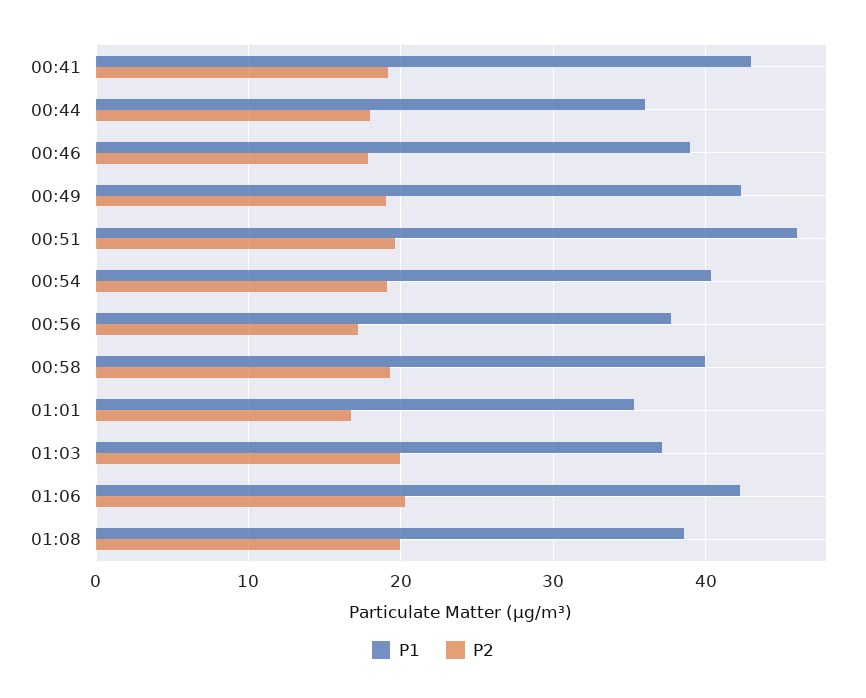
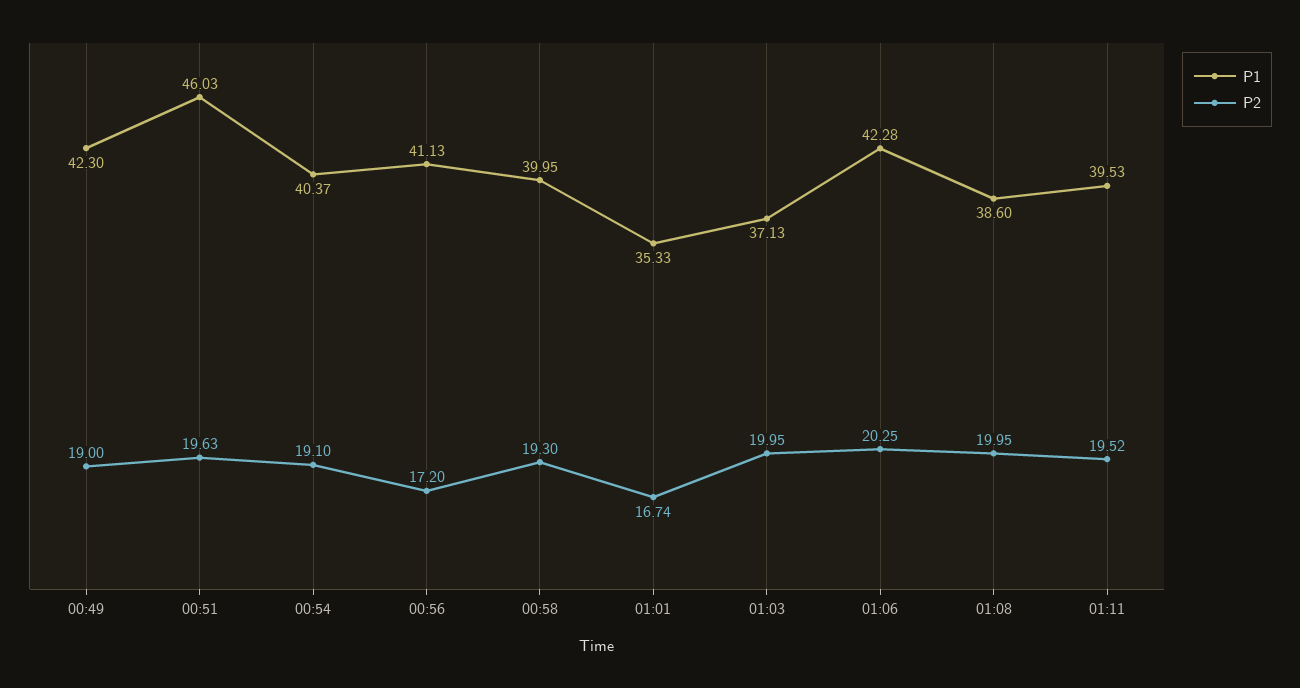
P1, 00:41: 43 -> none
P2, 00:41: 19 -> none
P1, 00:44: 36 -> none
P2, 00:44: 18 -> none
P1, 00:46: 39 -> none
P2, 00:46: 18 -> none
P1, 00:56: 38 -> 41.13
P1, 01:11: none -> 39.53
P2, 01:11: none -> 19.52

